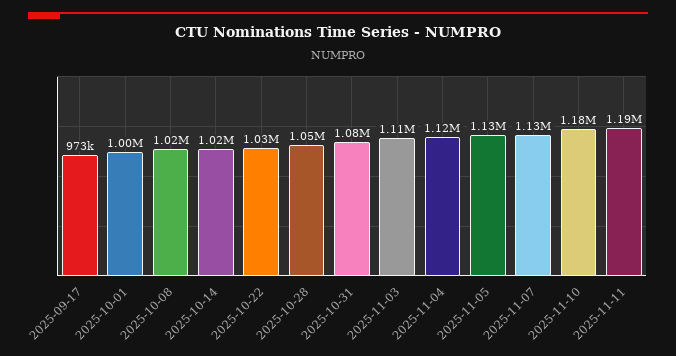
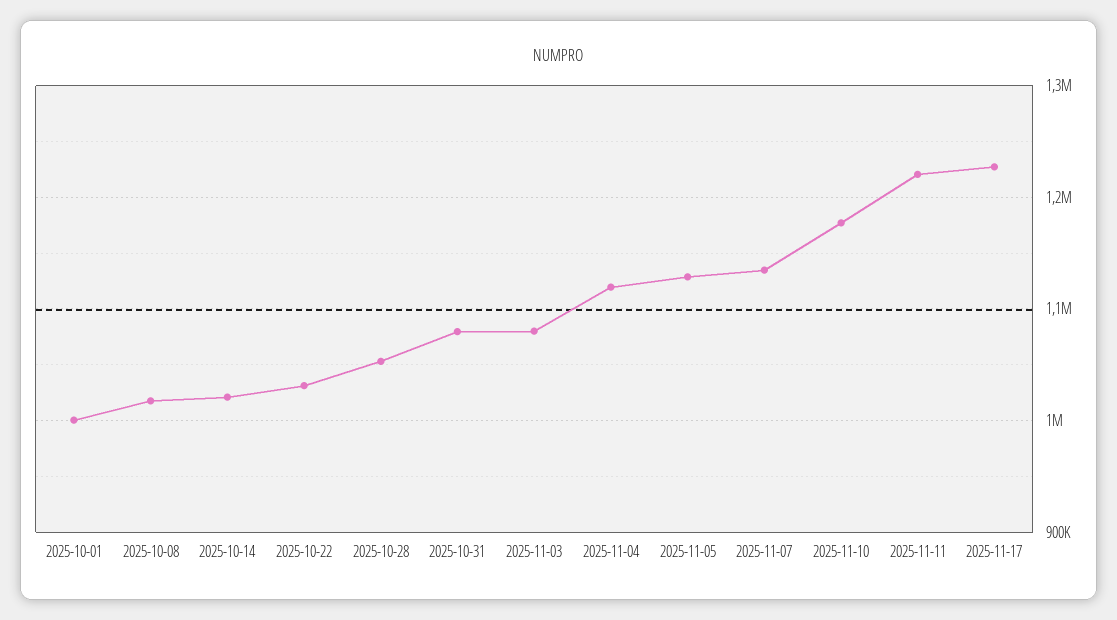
2025-09-17: 973000 -> none
2025-11-03: 1110000 -> 1080000
2025-11-11: 1190000 -> 1220000
2025-11-17: none -> 1230000

